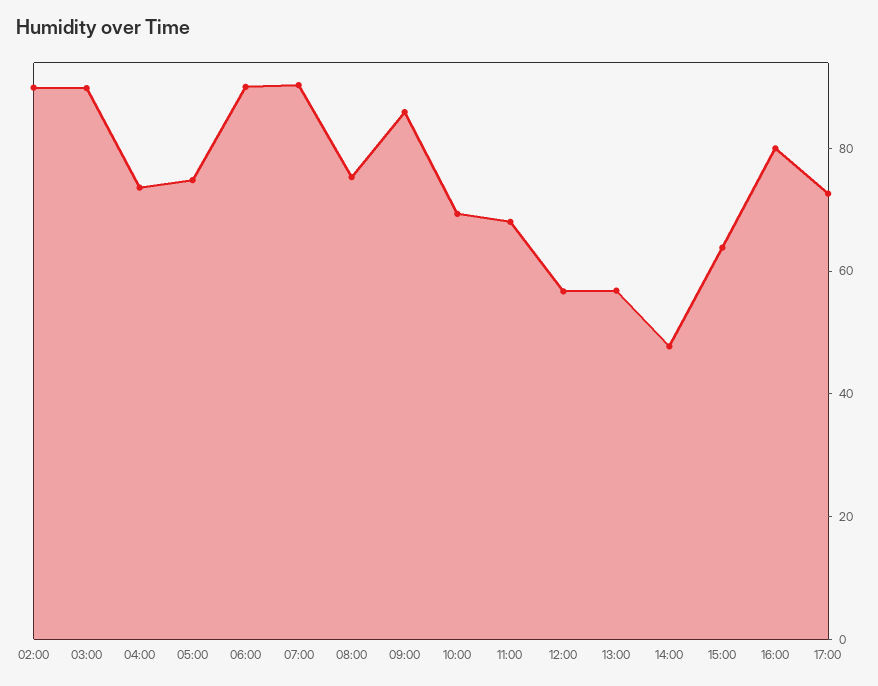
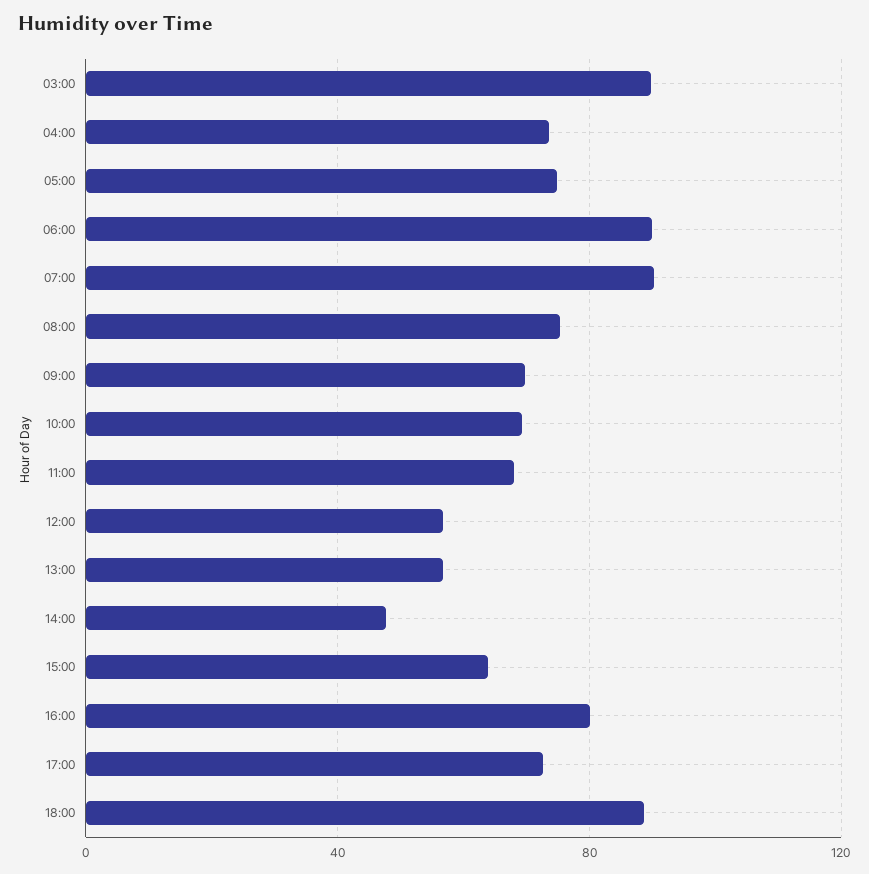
02:00: 90 -> none
09:00: 85 -> 70
18:00: none -> 90

